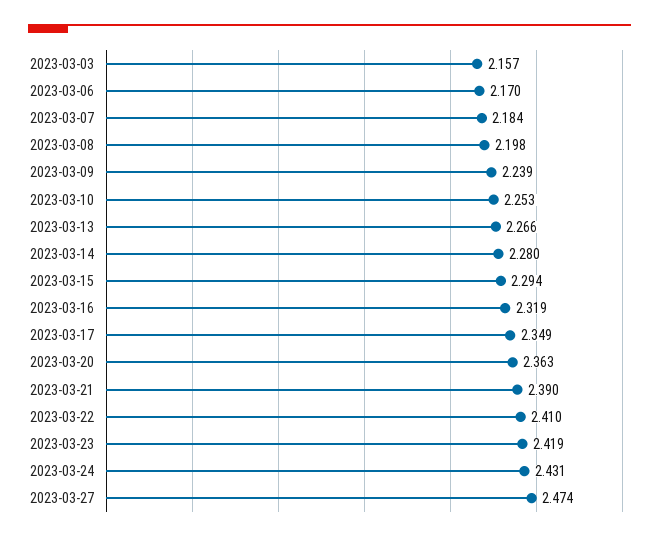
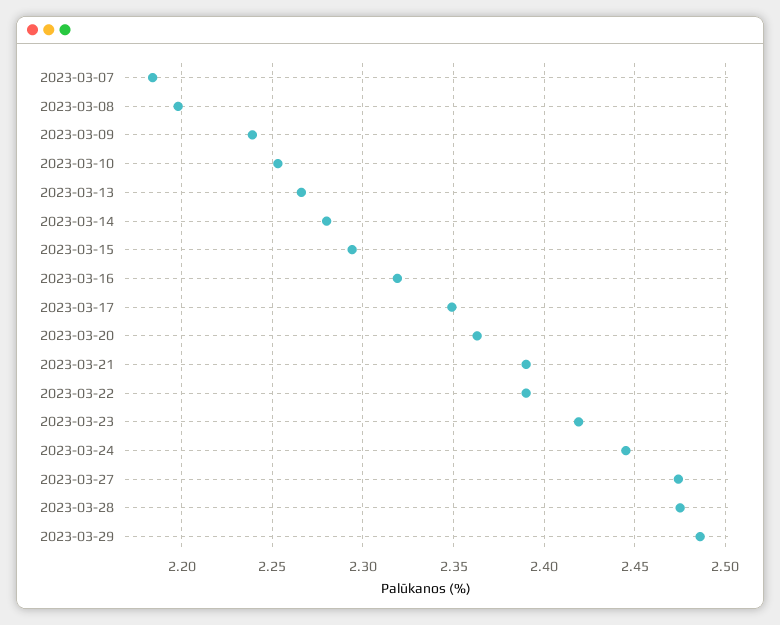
2023-03-03: 2.157 -> none
2023-03-06: 2.17 -> none
2023-03-22: 2.41 -> 2.39
2023-03-24: 2.431 -> 2.445
2023-03-28: none -> 2.475
2023-03-29: none -> 2.485

